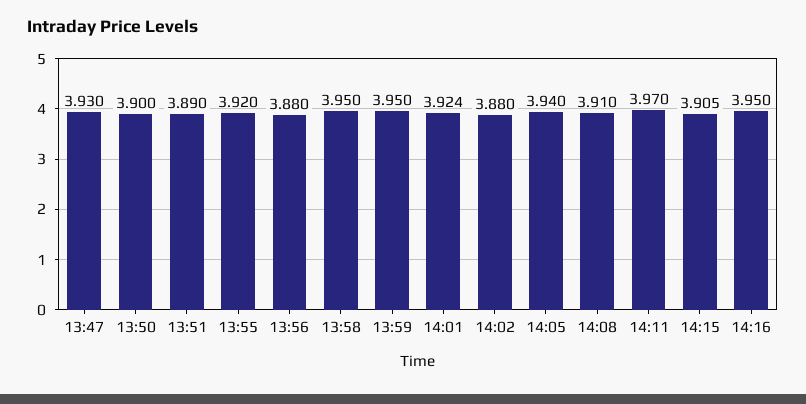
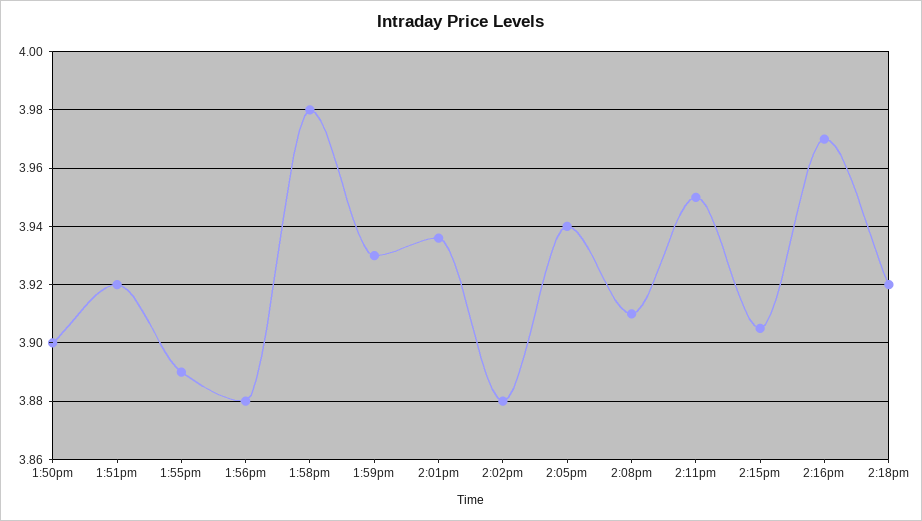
13:47: 3.93 -> none
13:51: 3.89 -> 3.92
13:55: 3.92 -> 3.89
13:58: 3.95 -> 3.98
13:59: 3.95 -> 3.93
14:01: 3.924 -> 3.935
14:11: 3.97 -> 3.95
14:16: 3.95 -> 3.97
2:18pm: none -> 3.92

